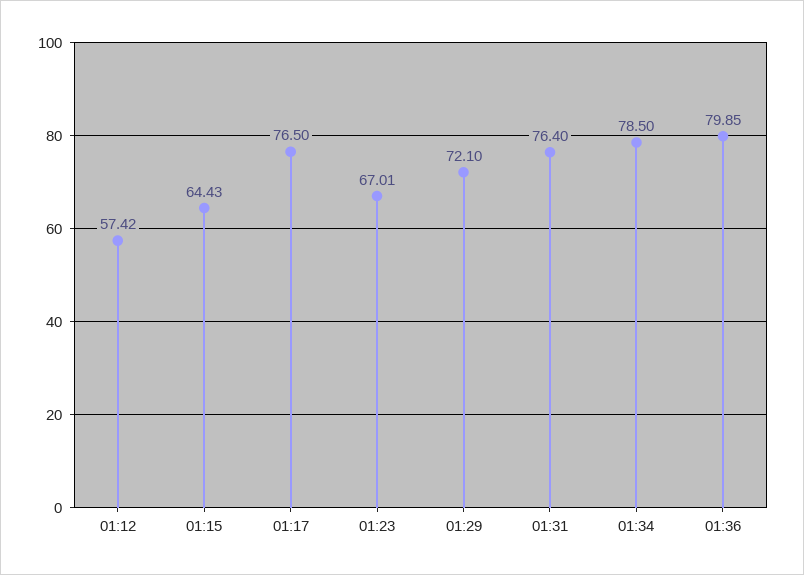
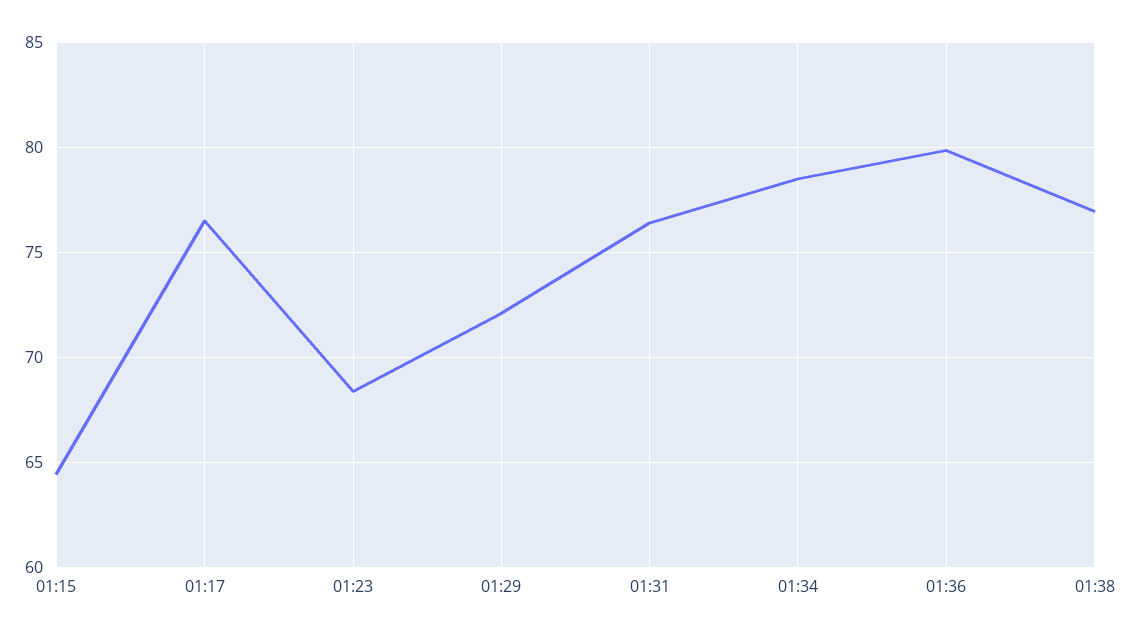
01:12: 57.42 -> none
01:23: 67.01 -> 68.5
01:38: none -> 77

